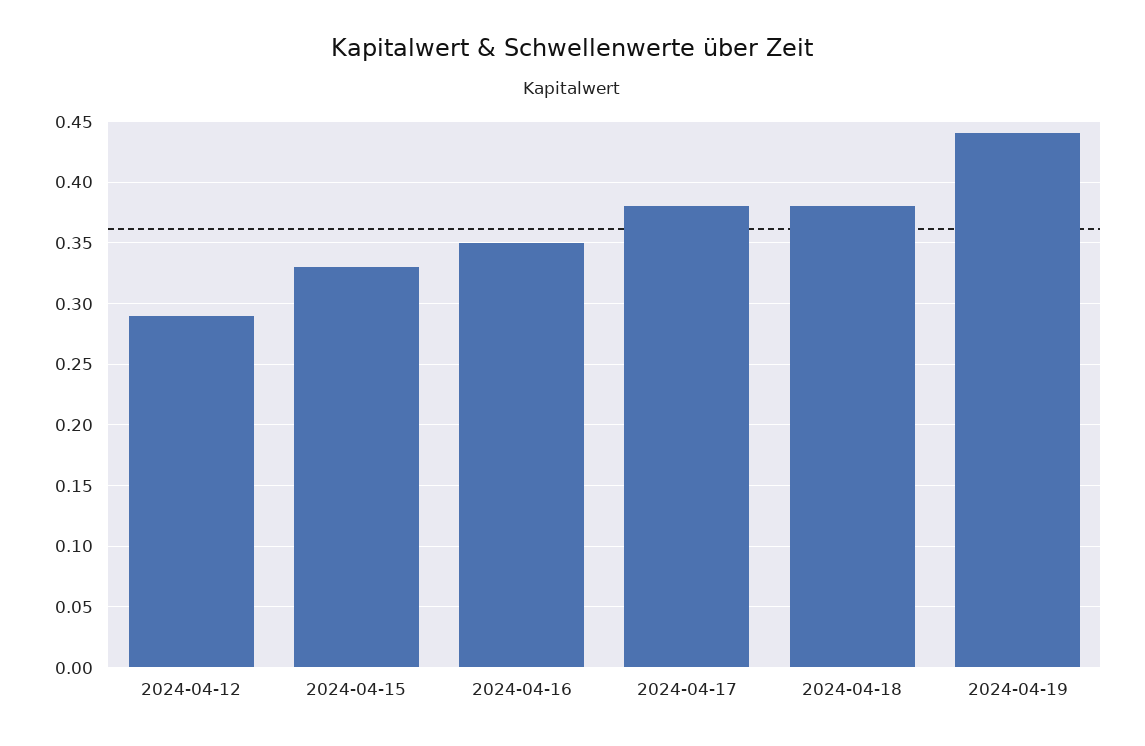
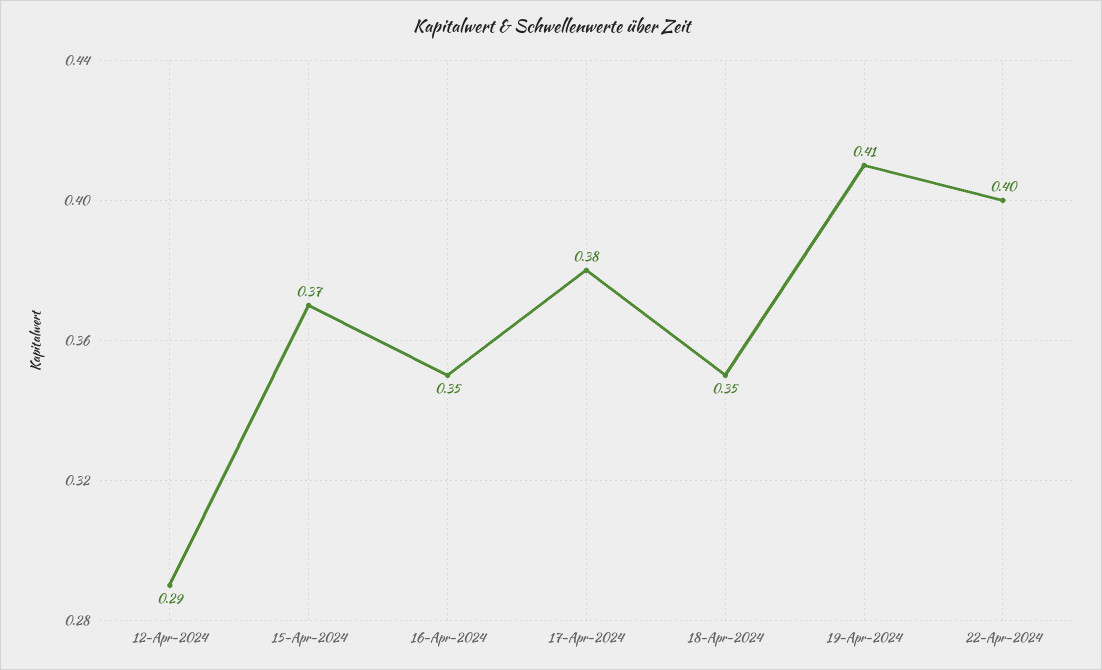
2024-04-15: 0.33 -> 0.37
2024-04-18: 0.38 -> 0.35
2024-04-19: 0.44 -> 0.41
22-Apr-2024: none -> 0.4

